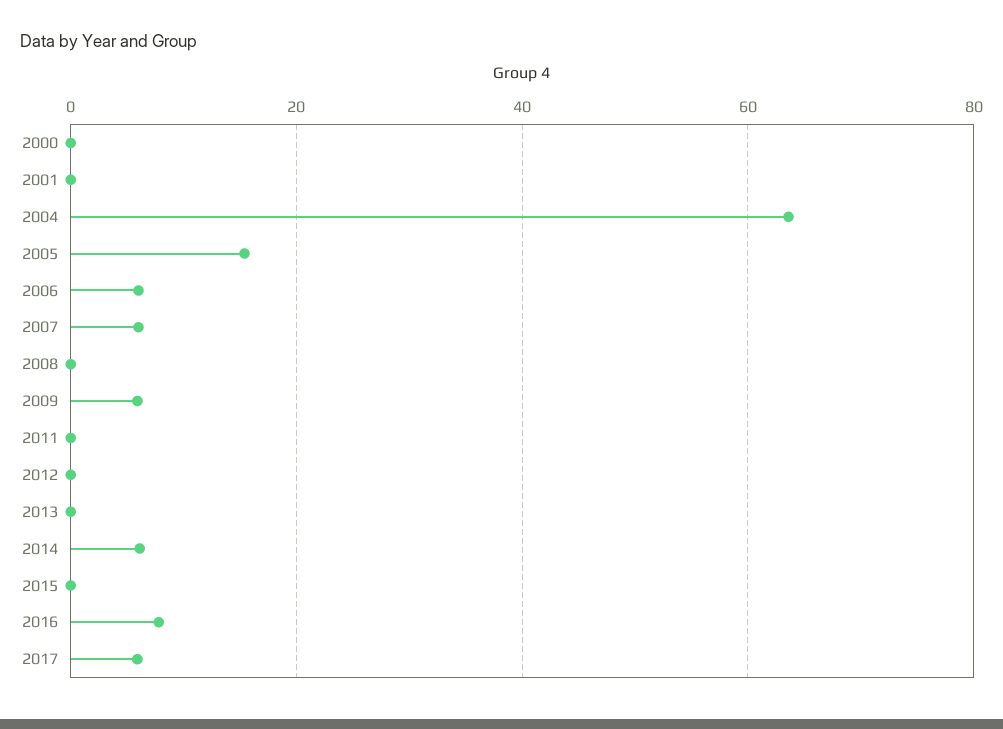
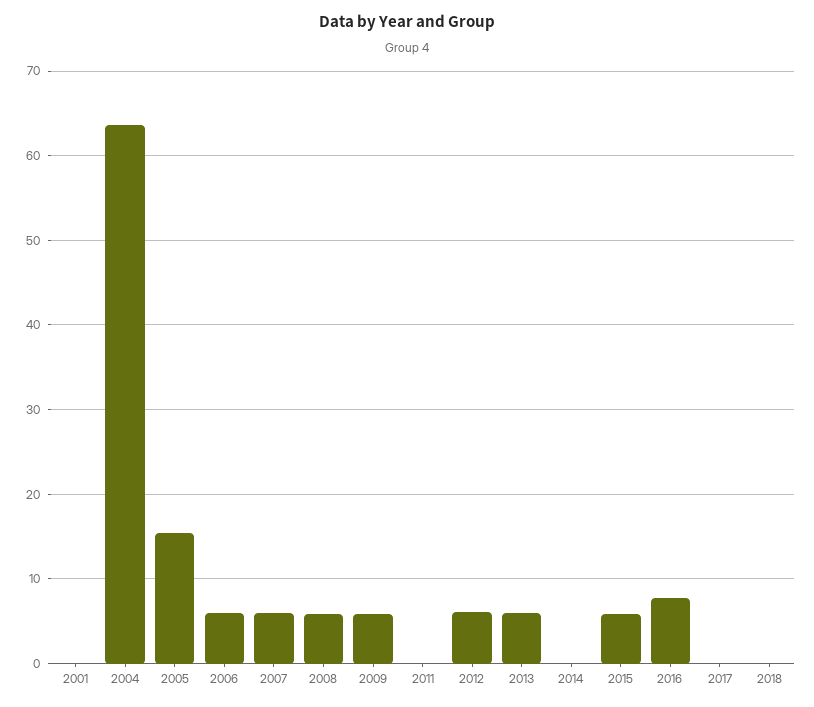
2000: 0 -> none
2008: 0 -> 6
2012: 0 -> 6
2013: 0 -> 6
2014: 6 -> 0
2015: 0 -> 6
2017: 6 -> 0
2018: none -> 0

